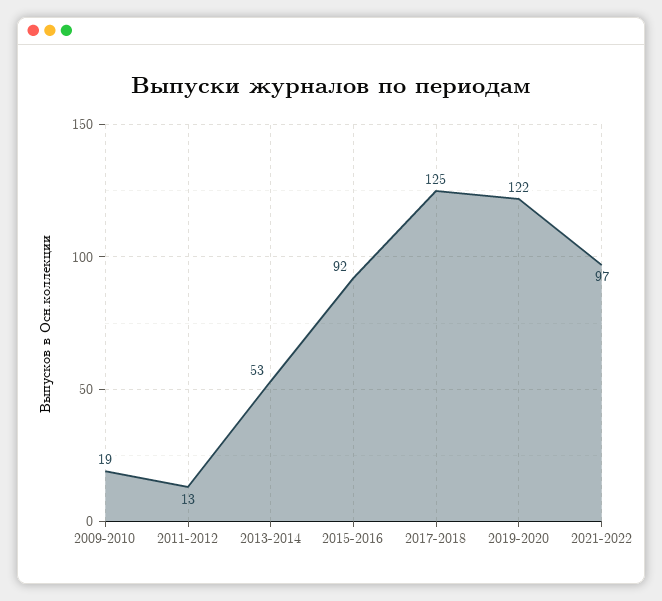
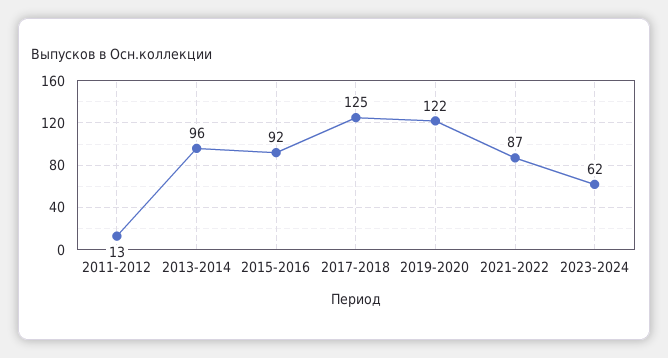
2009-2010: 19 -> none
2013-2014: 53 -> 96
2021-2022: 97 -> 87
2023-2024: none -> 62

